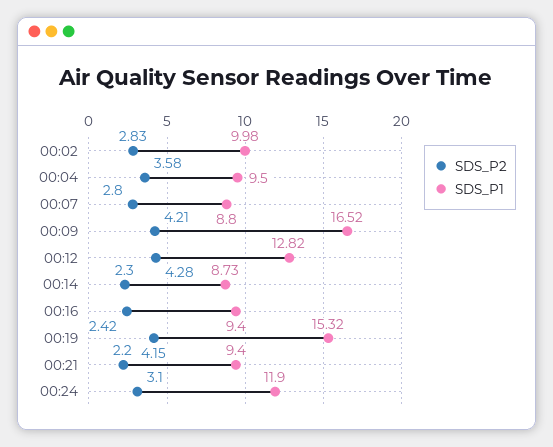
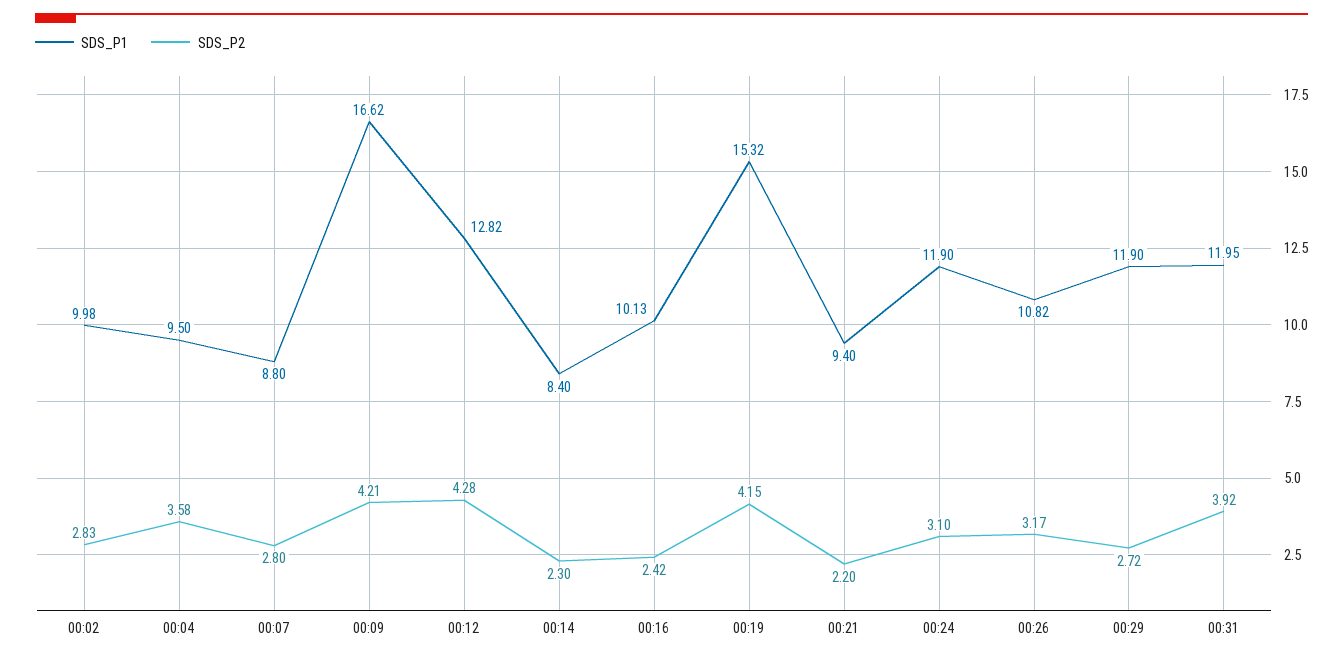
SDS_P1, 00:09: 16.52 -> 16.62
SDS_P1, 00:14: 8.73 -> 8.4
SDS_P1, 00:16: 9.4 -> 10.13
SDS_P1, 00:26: none -> 10.82
SDS_P2, 00:26: none -> 3.17
SDS_P1, 00:29: none -> 11.9
SDS_P2, 00:29: none -> 2.72
SDS_P1, 00:31: none -> 11.95
SDS_P2, 00:31: none -> 3.92

